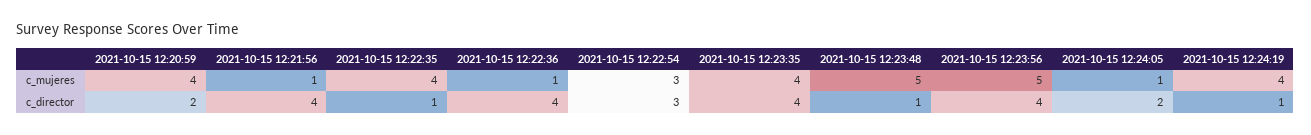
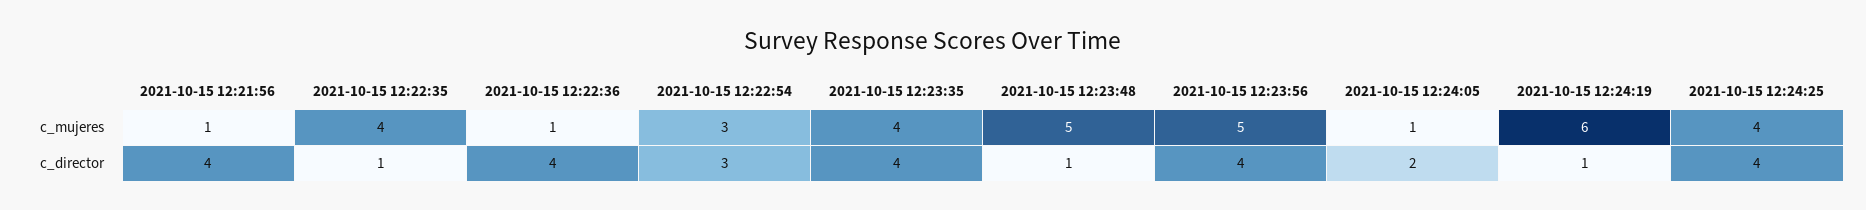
2021-10-15 12:20:59, c_mujeres: 4 -> none
2021-10-15 12:24:19, c_mujeres: 4 -> 6
2021-10-15 12:20:59, c_director: 2 -> none
2021-10-15 12:24:25, c_mujeres: none -> 4
2021-10-15 12:24:25, c_director: none -> 4

